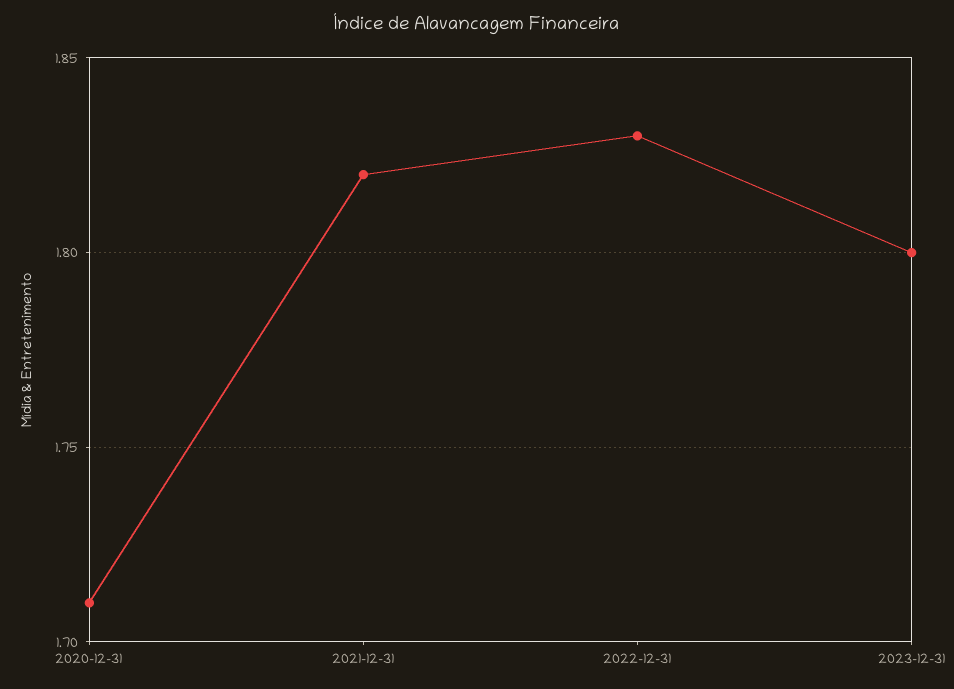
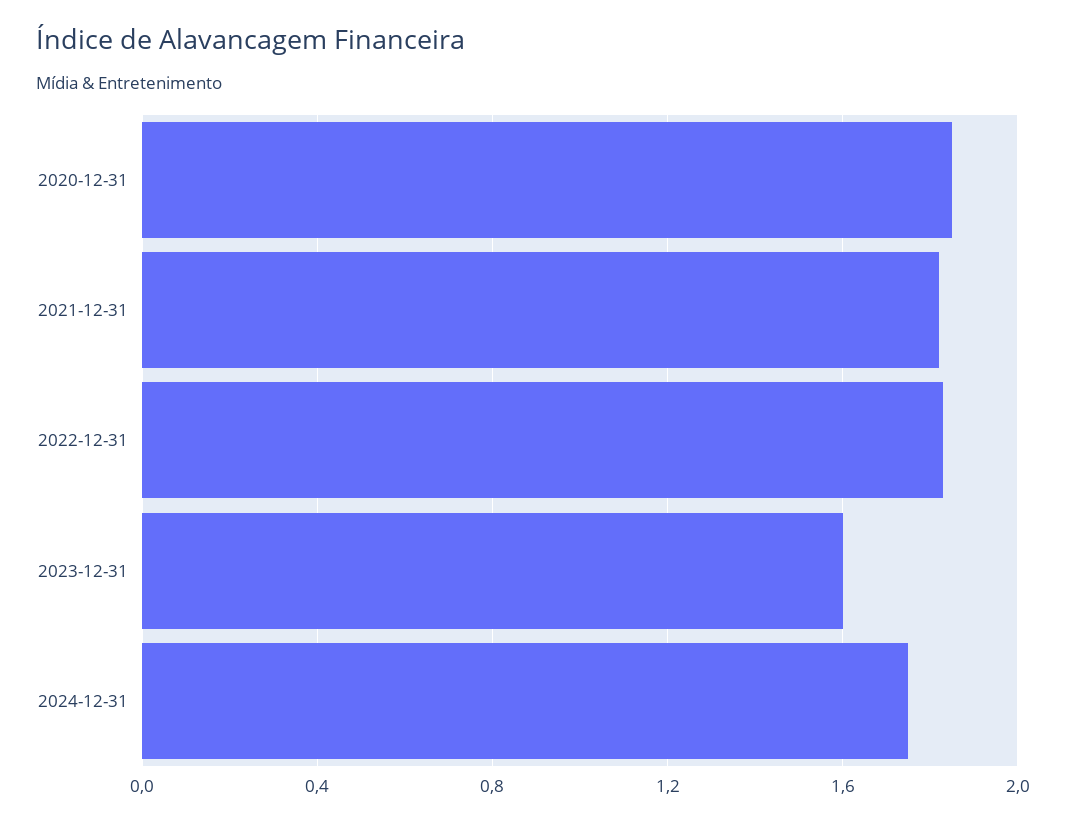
2020-12-31: 1.71 -> 1.85
2023-12-31: 1.8 -> 1.6
2024-12-31: none -> 1.75

